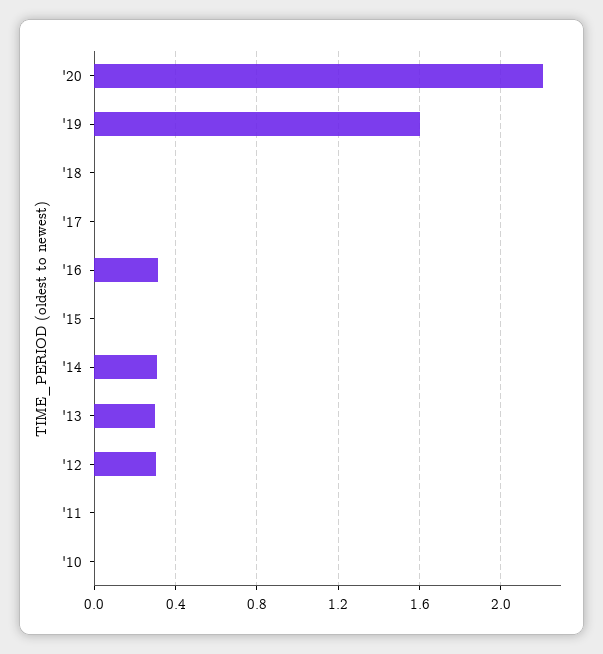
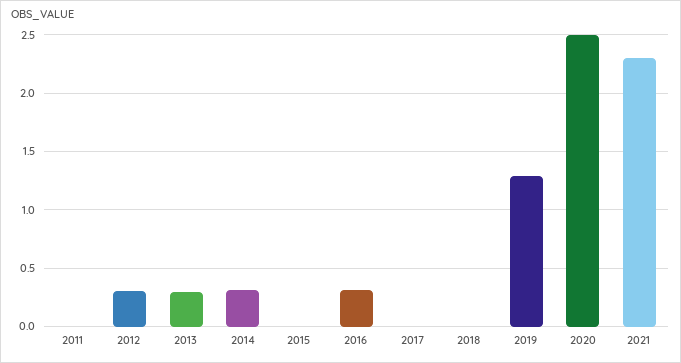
'20: 2.2 -> 2.5
'19: 1.6 -> 1.3
'10: 0 -> none
2021: none -> 2.3

